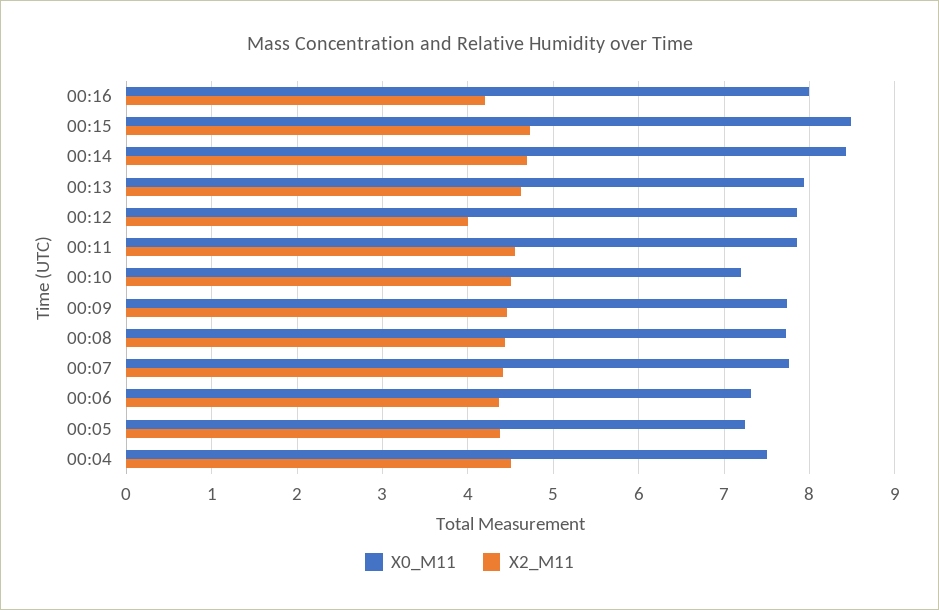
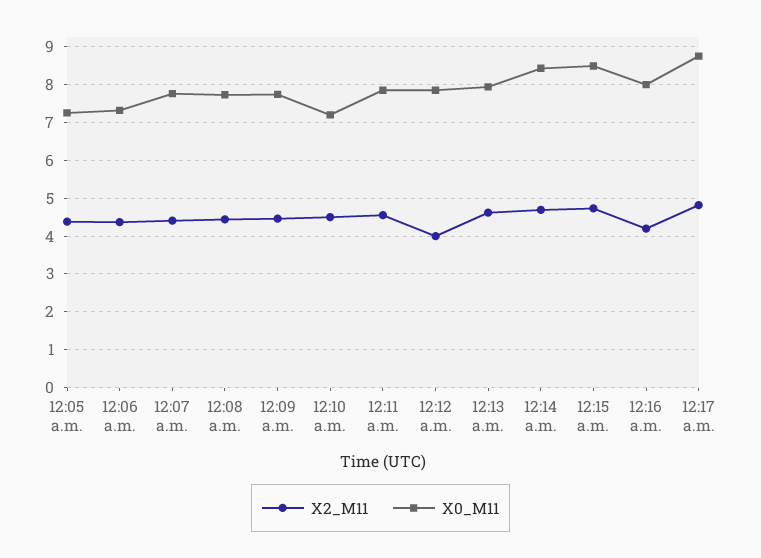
X0_M11, 00:04: 7.5 -> none
X2_M11, 00:04: 4.5 -> none
X2_M11, 12:17 a.m.: none -> 4.8
X0_M11, 12:17 a.m.: none -> 8.8

